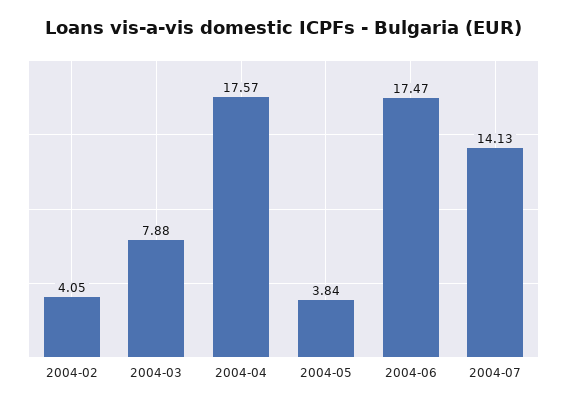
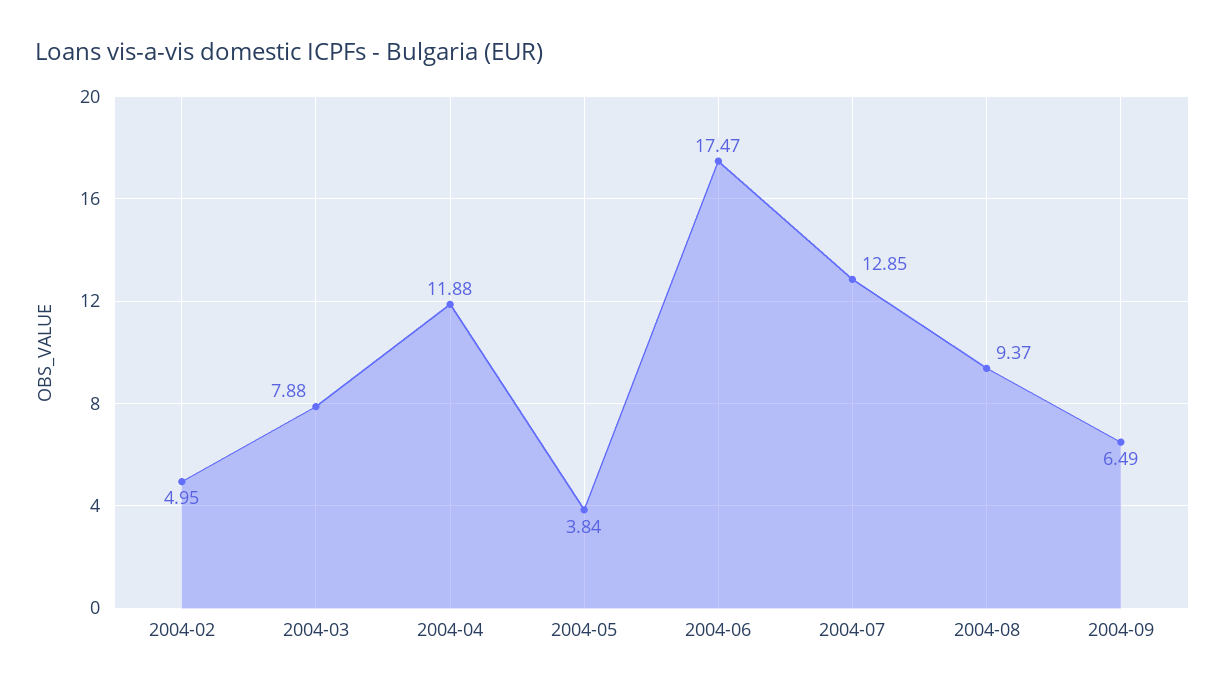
2004-02: 4.05 -> 4.95
2004-04: 17.57 -> 11.88
2004-07: 14.13 -> 12.85
2004-08: none -> 9.37
2004-09: none -> 6.49

